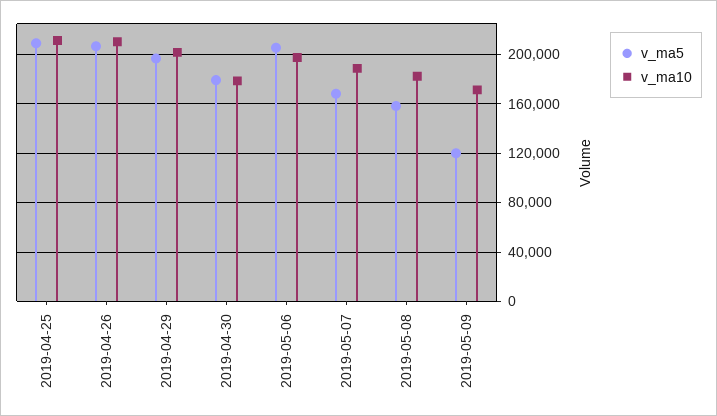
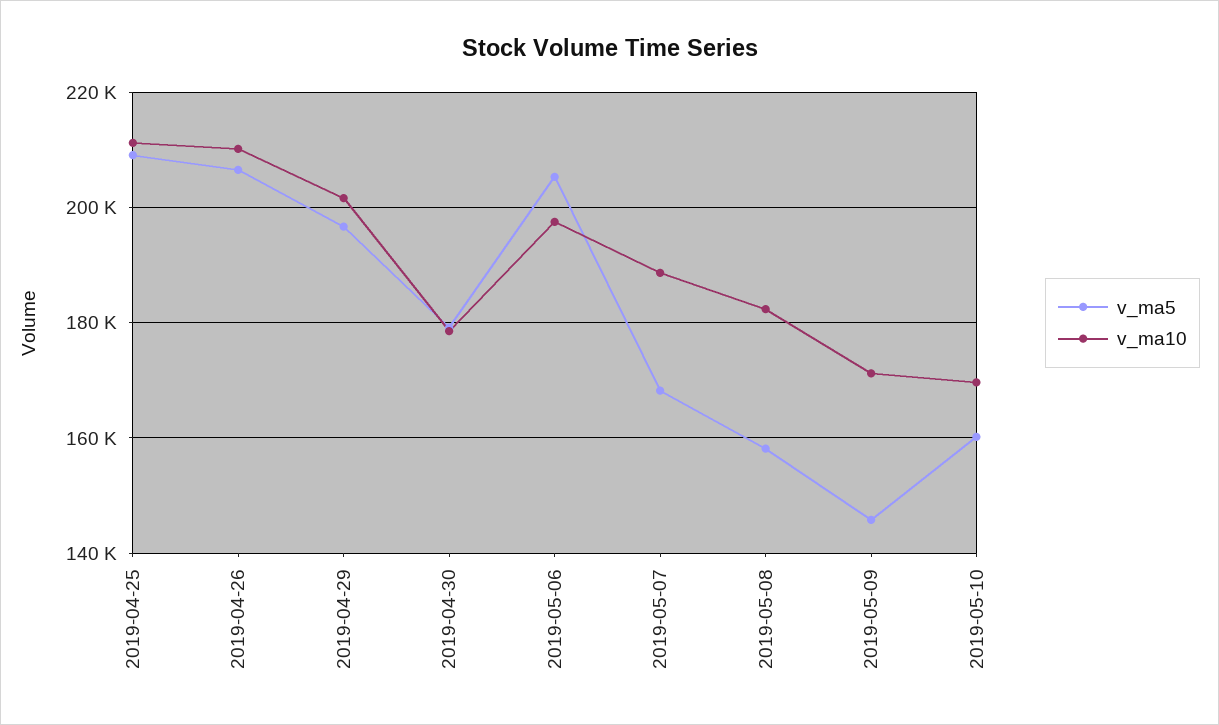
v_ma5, 2019-05-09: 120000 -> 146000
v_ma5, 2019-05-10: none -> 160000
v_ma10, 2019-05-10: none -> 170000

